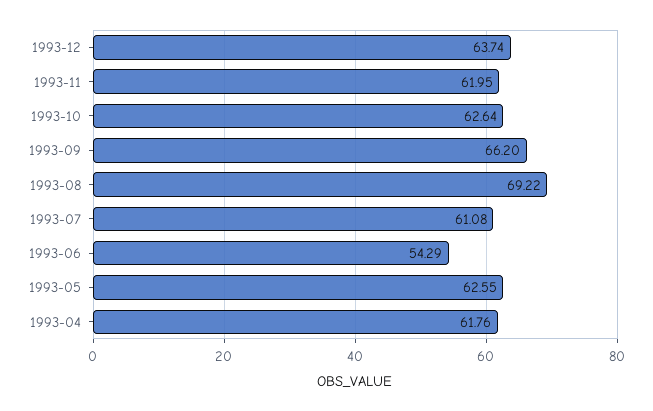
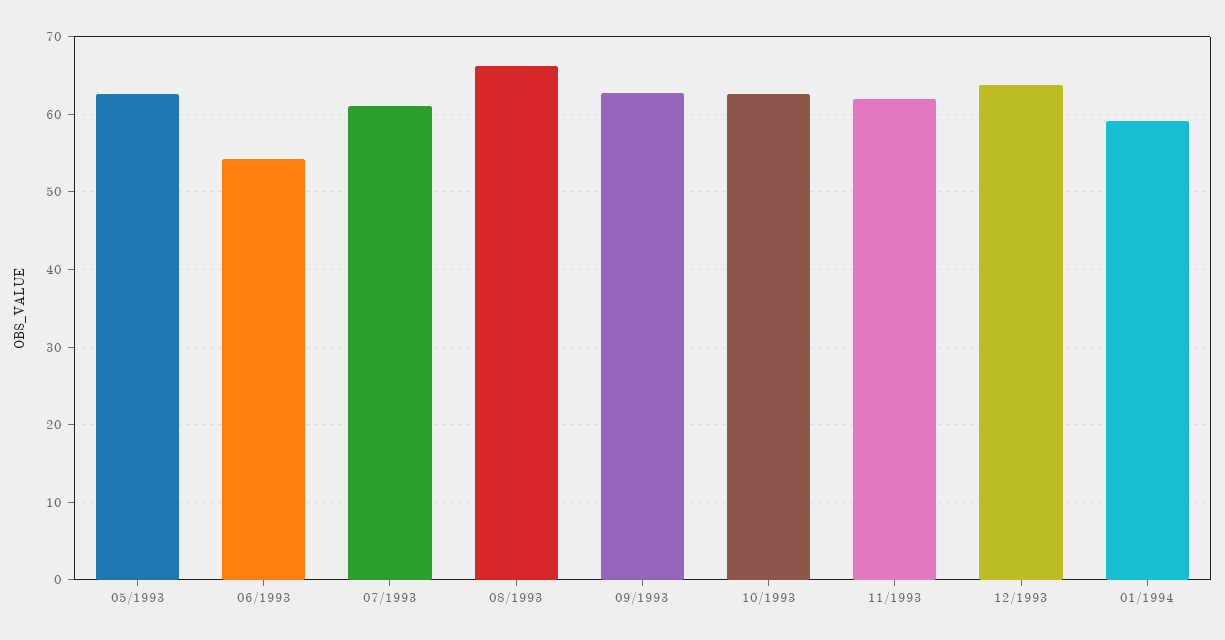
1993-09: 66.2 -> 63
1993-08: 69.22 -> 66
1993-04: 61.76 -> none
01/1994: none -> 59

